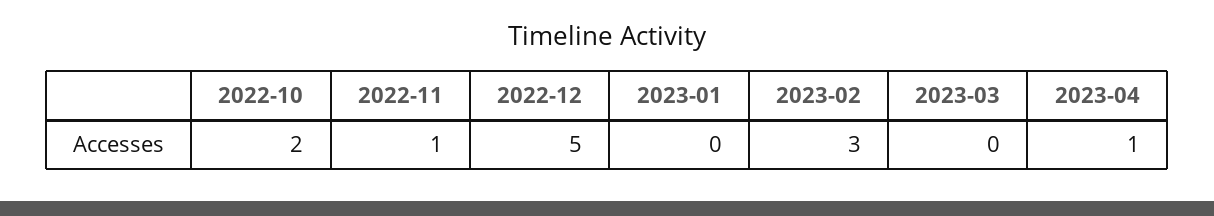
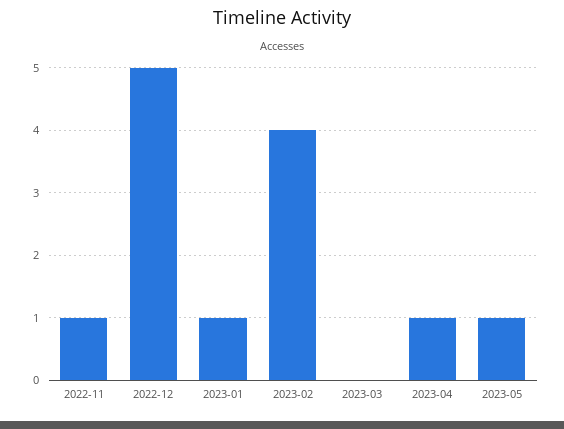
2022-10: 2 -> none
2023-01: 0 -> 1
2023-02: 3 -> 4
2023-05: none -> 1

